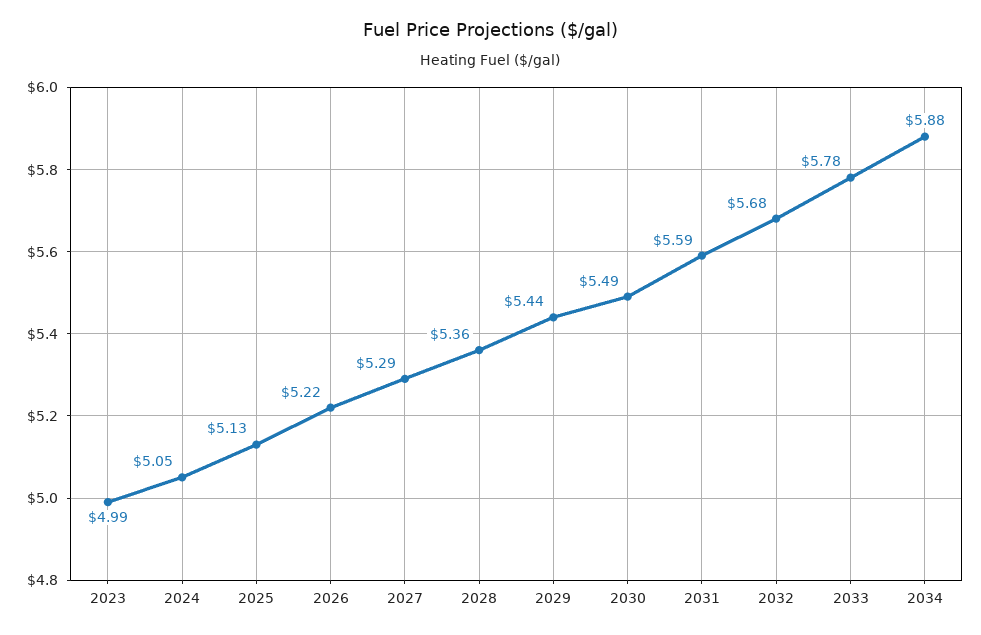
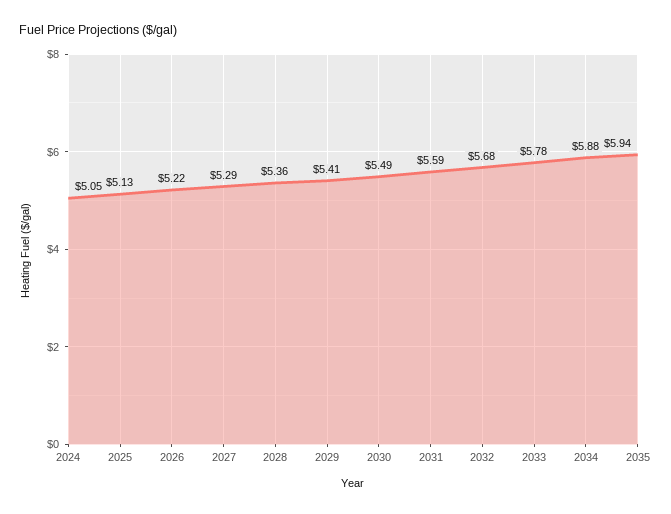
2023: 4.99 -> none
2029: 5.44 -> 5.41
2035: none -> 5.94

